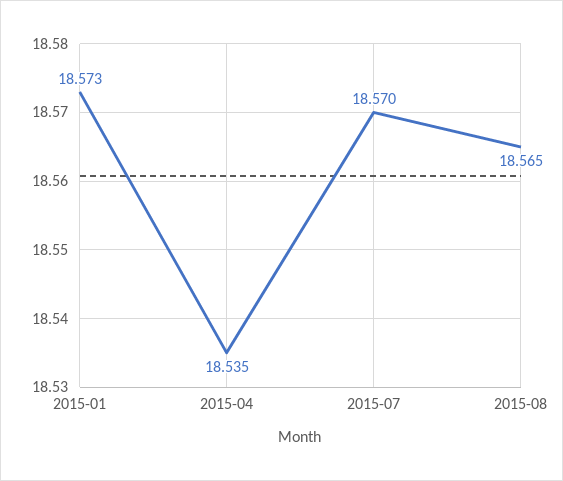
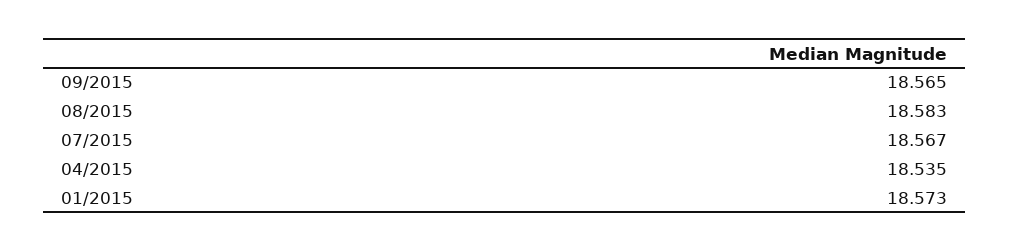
2015-07: 18.57 -> 18.567
2015-08: 18.565 -> 18.583
09/2015: none -> 18.565

